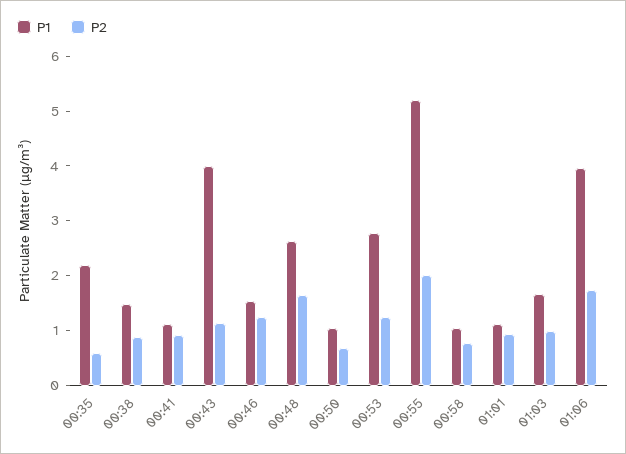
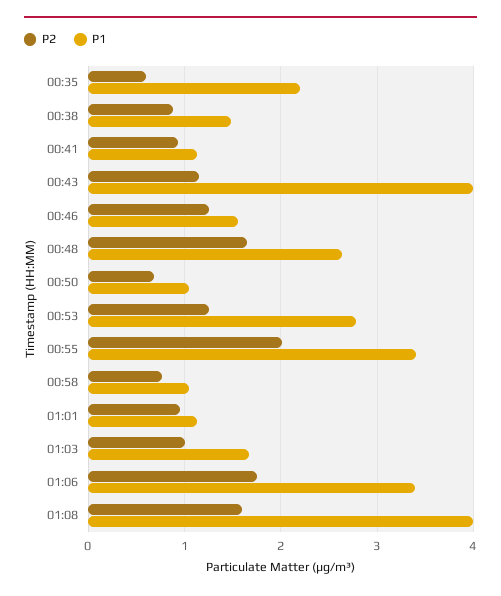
P1, 00:55: 5.2 -> 3.4
P1, 01:06: 4 -> 3.4
P2, 01:08: none -> 1.6
P1, 01:08: none -> 4

